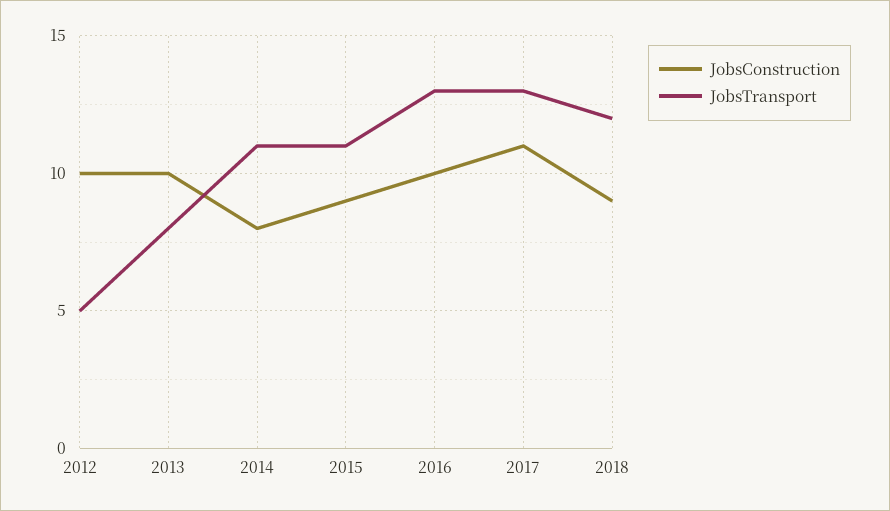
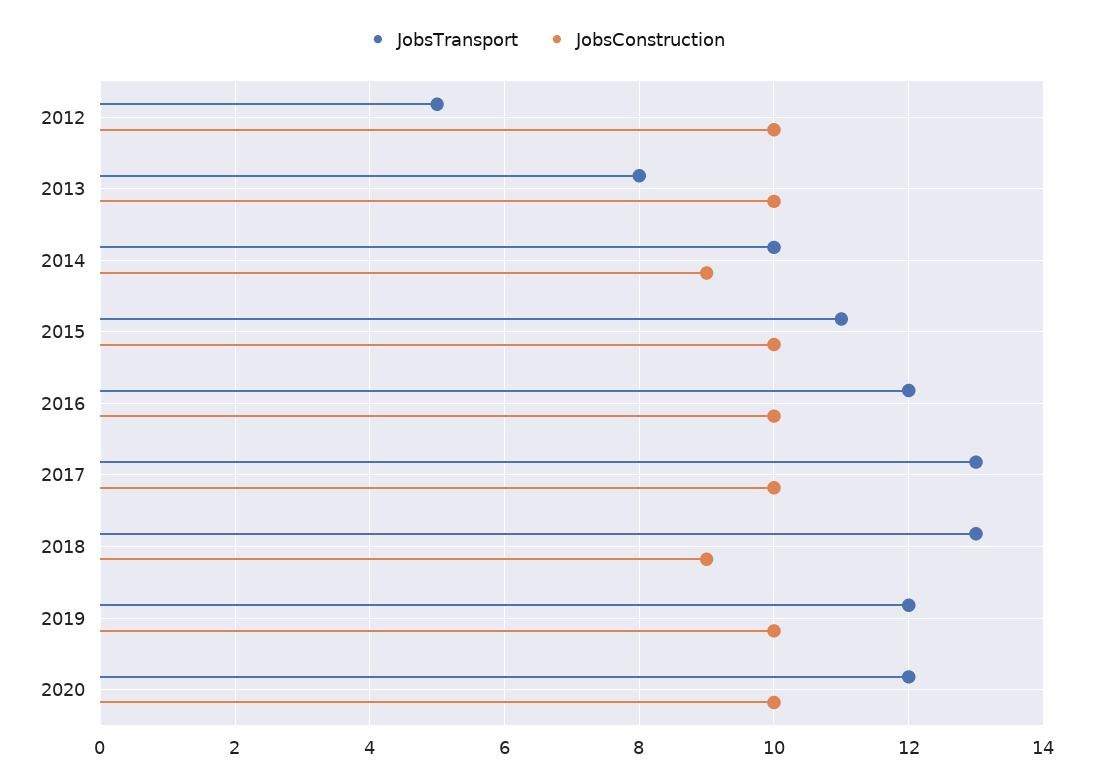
JobsConstruction, 2014: 8 -> 9
JobsTransport, 2014: 11 -> 10
JobsConstruction, 2015: 9 -> 10
JobsTransport, 2016: 13 -> 12
JobsConstruction, 2017: 11 -> 10
JobsTransport, 2018: 12 -> 13
JobsTransport, 2019: none -> 12
JobsConstruction, 2019: none -> 10
JobsTransport, 2020: none -> 12
JobsConstruction, 2020: none -> 10

